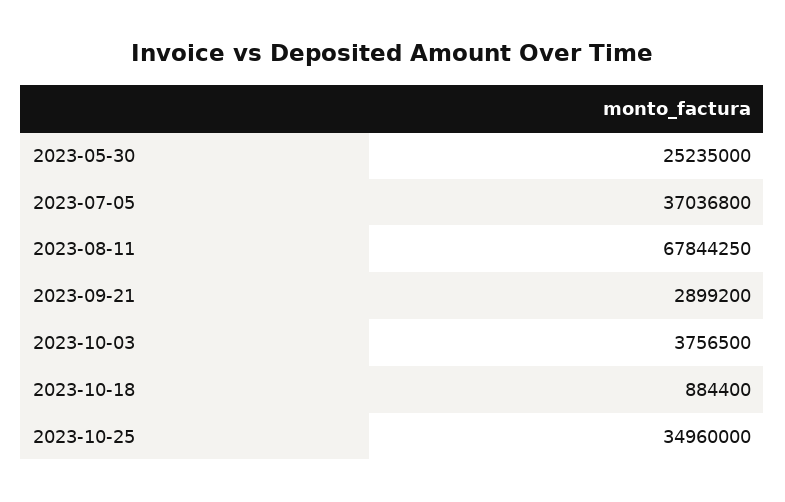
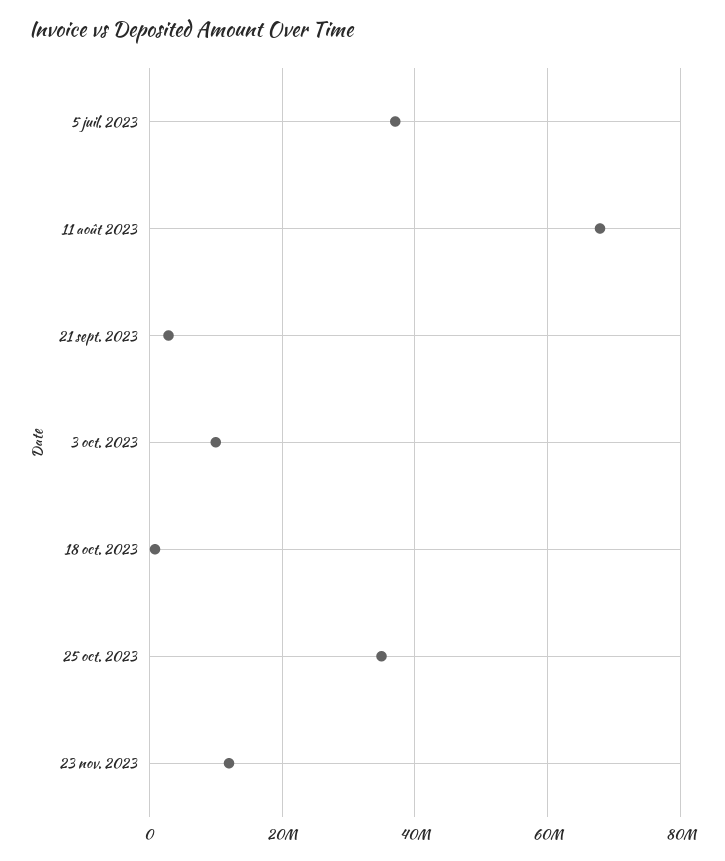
2023-05-30: 25235000 -> none
2023-10-03: 3756500 -> 10000000
23 nov. 2023: none -> 12000000

